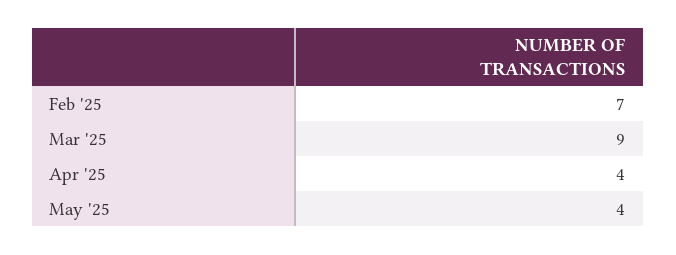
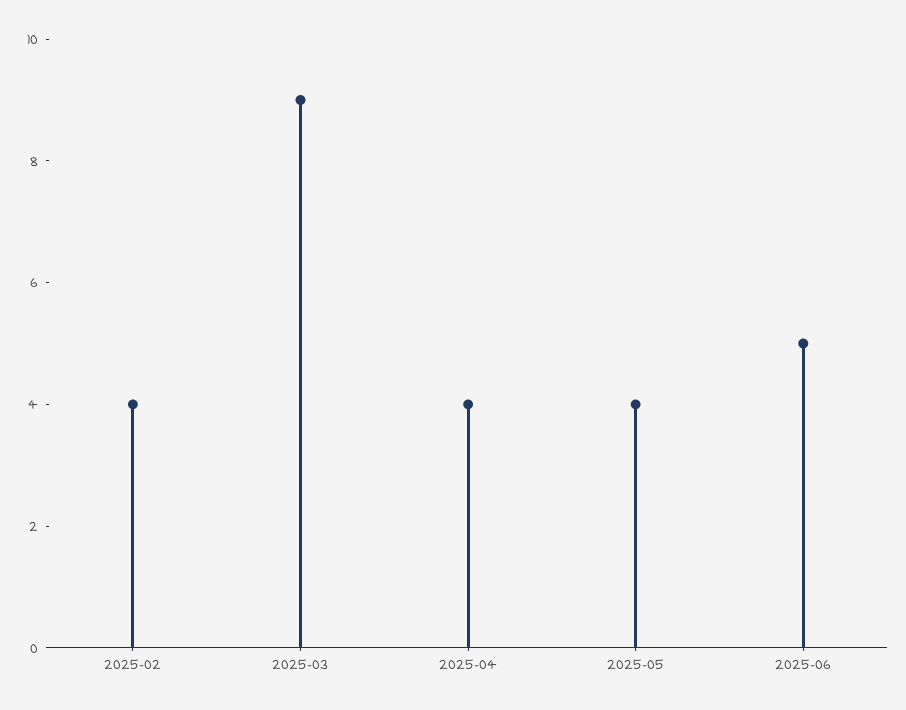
Feb '25: 7 -> 4
2025-06: none -> 5

